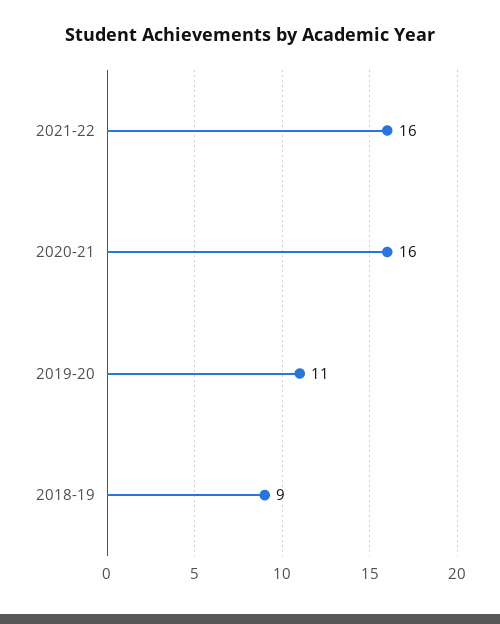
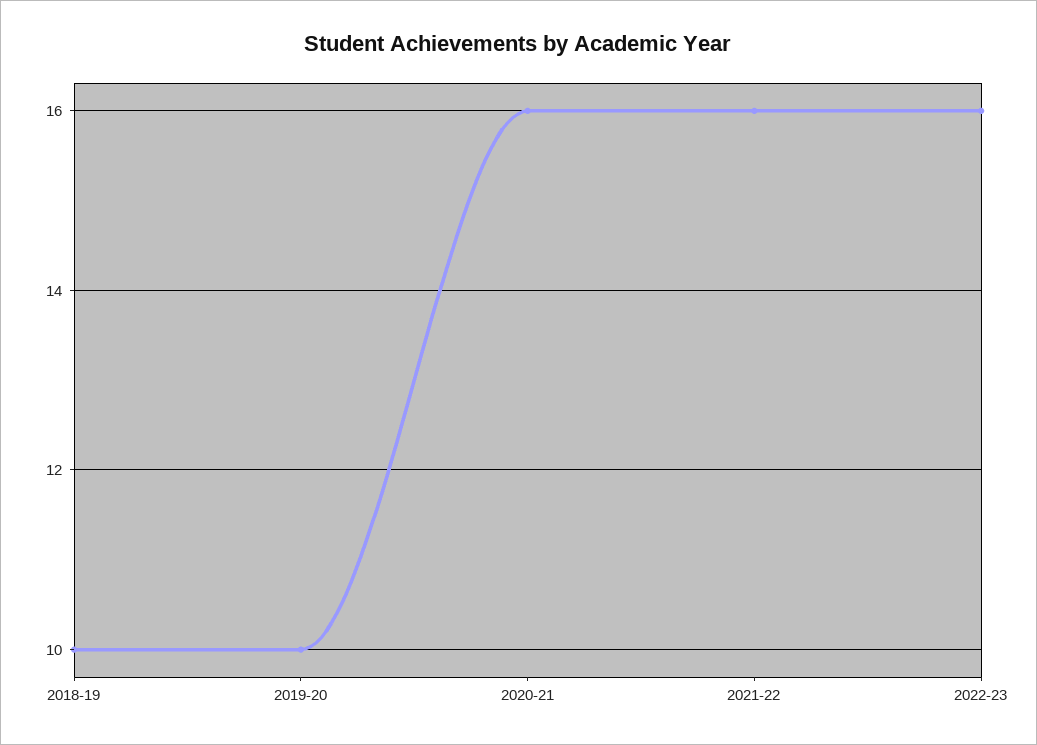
2019-20: 11 -> 10
2018-19: 9 -> 10
2022-23: none -> 16

